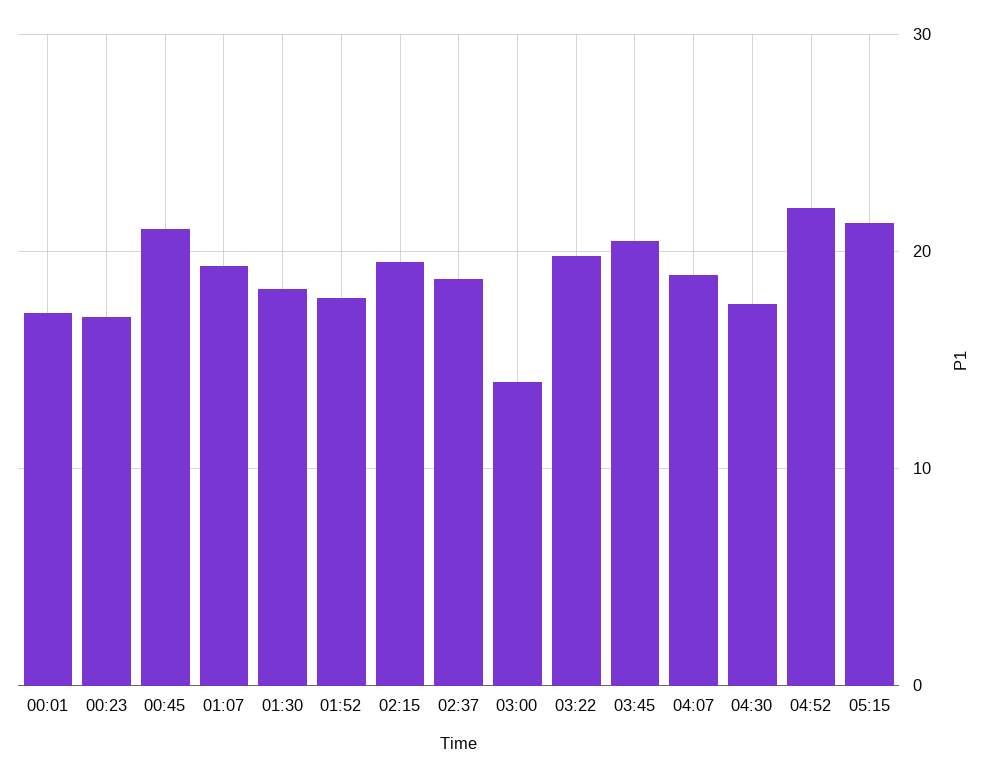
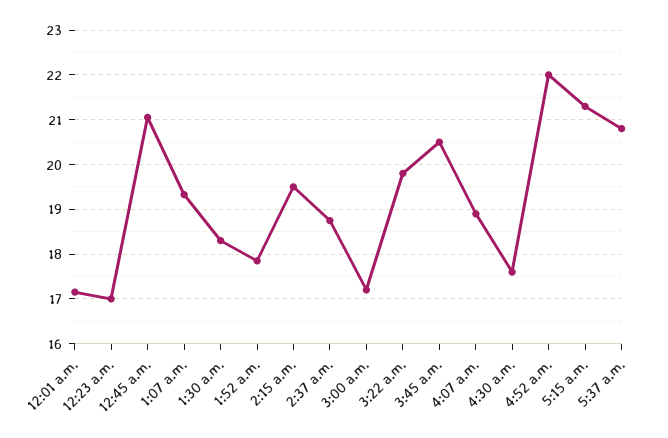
03:00: 14 -> 17.2
5:37 a.m.: none -> 20.8

